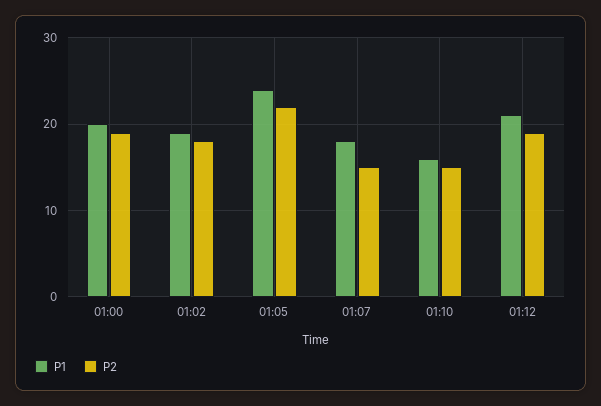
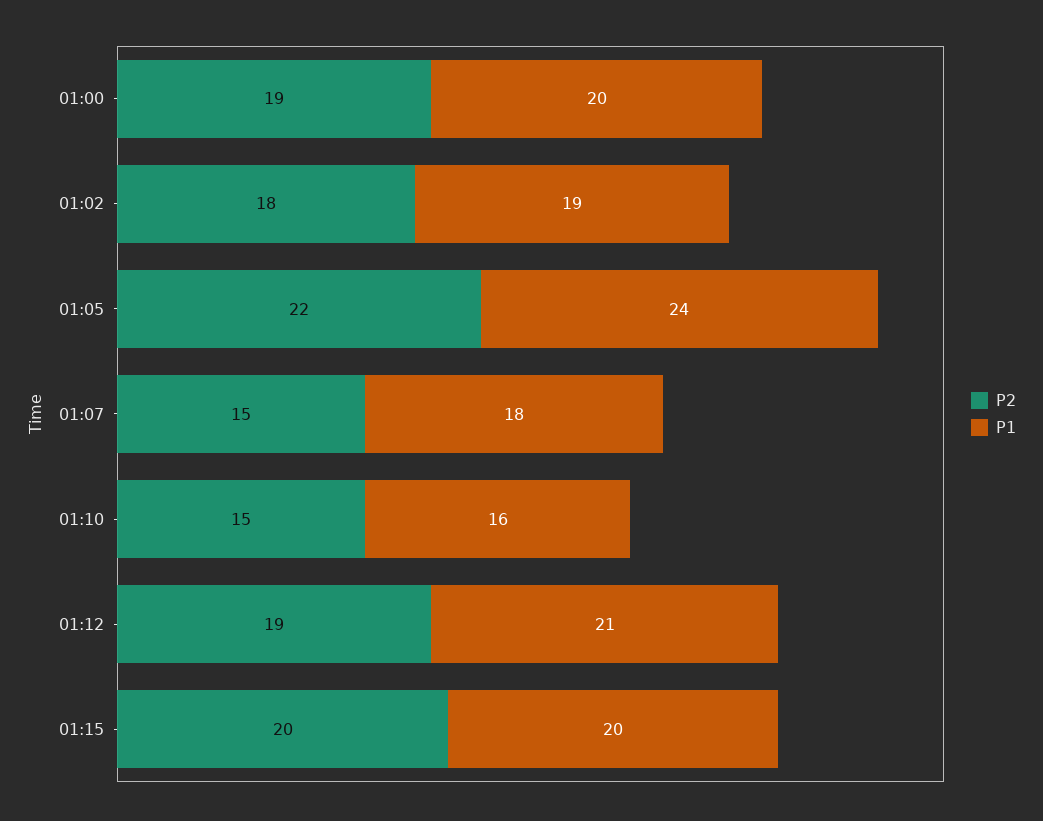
P2, 01:15: none -> 20
P1, 01:15: none -> 20

